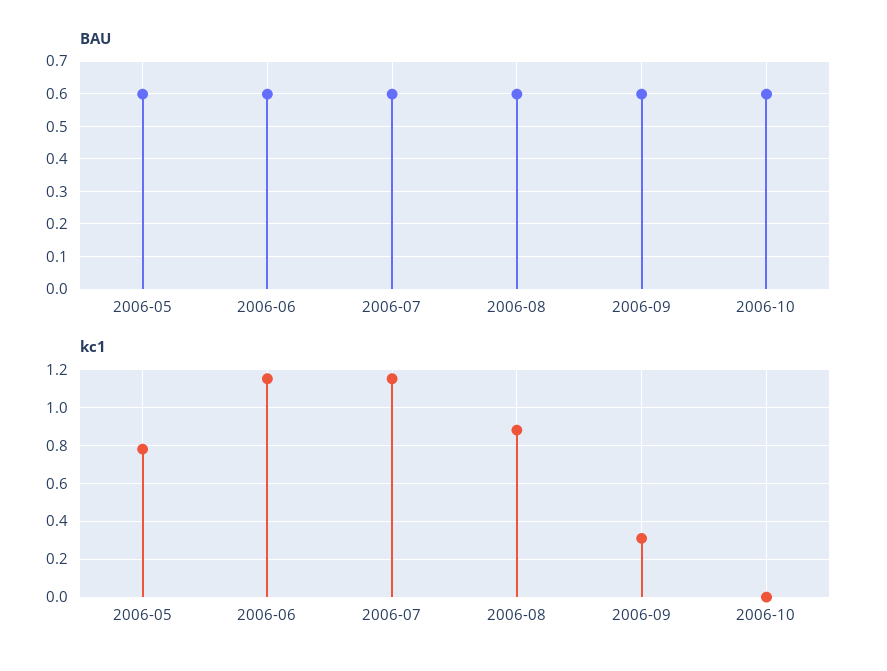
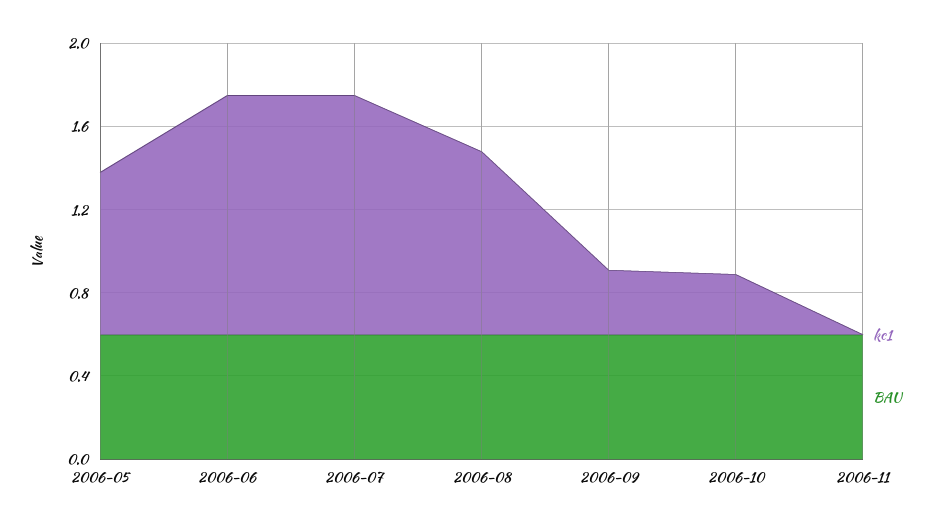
kc1, 2006-10: 0 -> 0.3
kc1, 2006-11: none -> 0
BAU, 2006-11: none -> 0.6

